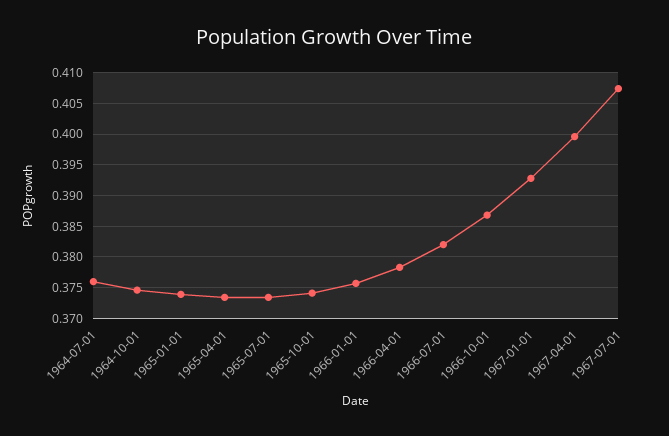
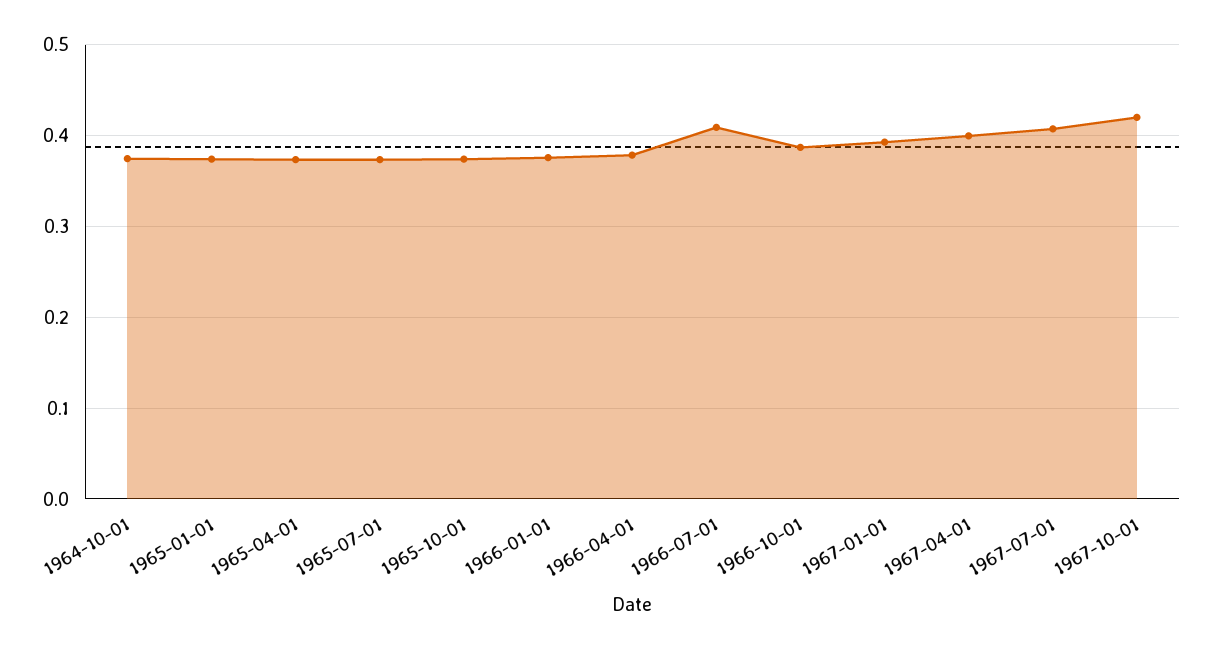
1964-07-01: 0.376 -> none
1966-07-01: 0.382 -> 0.41
1967-10-01: none -> 0.42

